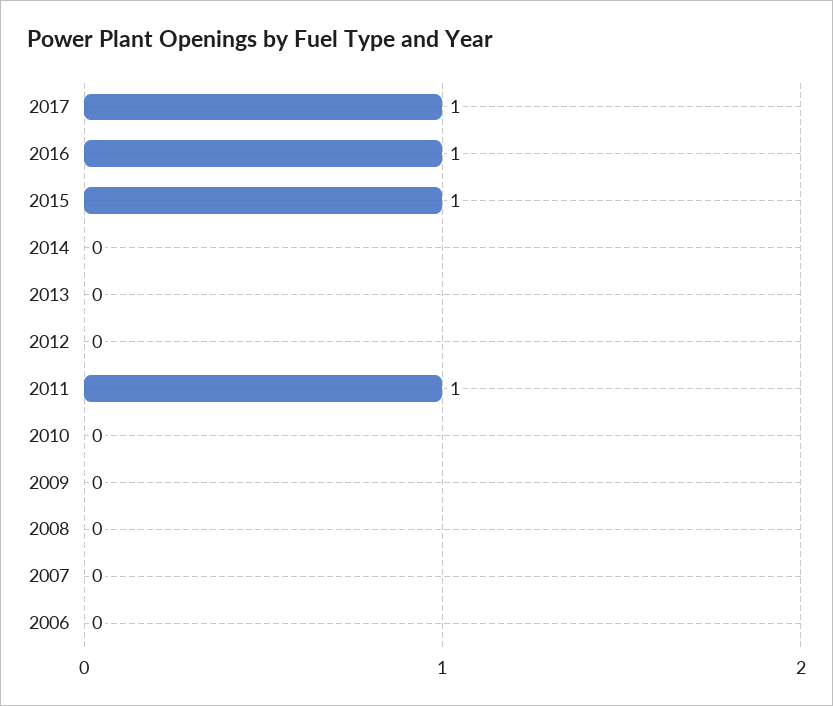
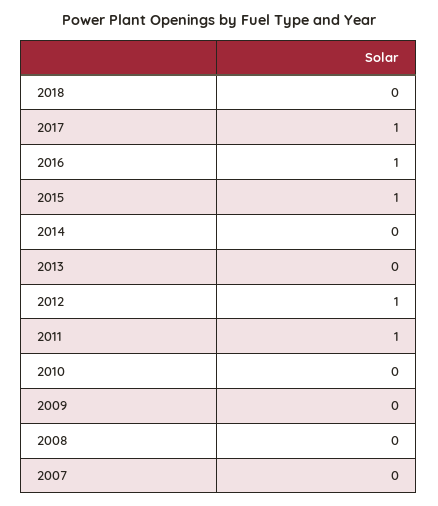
2012: 0 -> 1
2006: 0 -> none
2018: none -> 0

